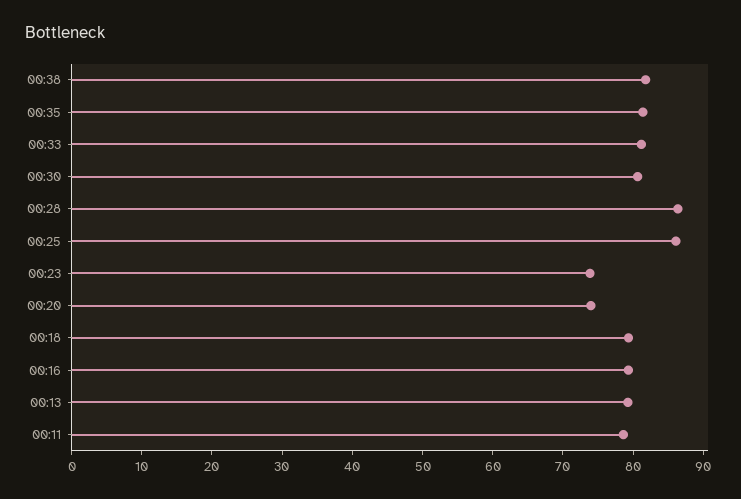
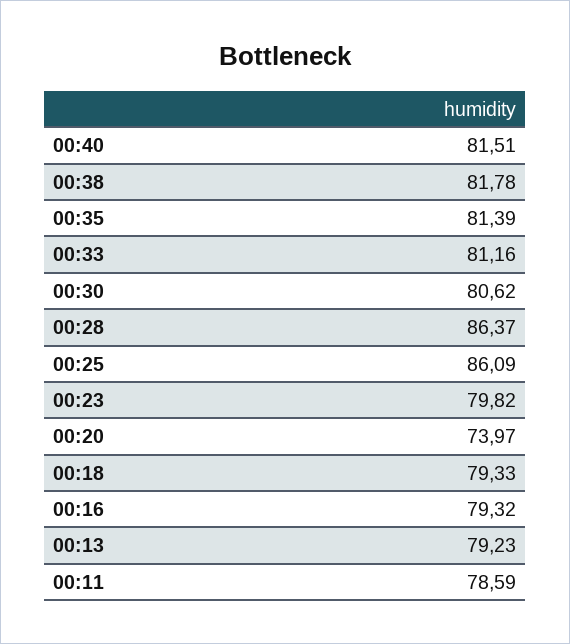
00:23: 74 -> 79.82
00:40: none -> 81.51

